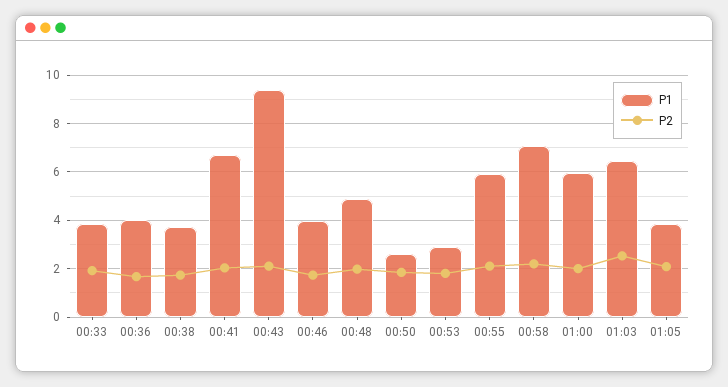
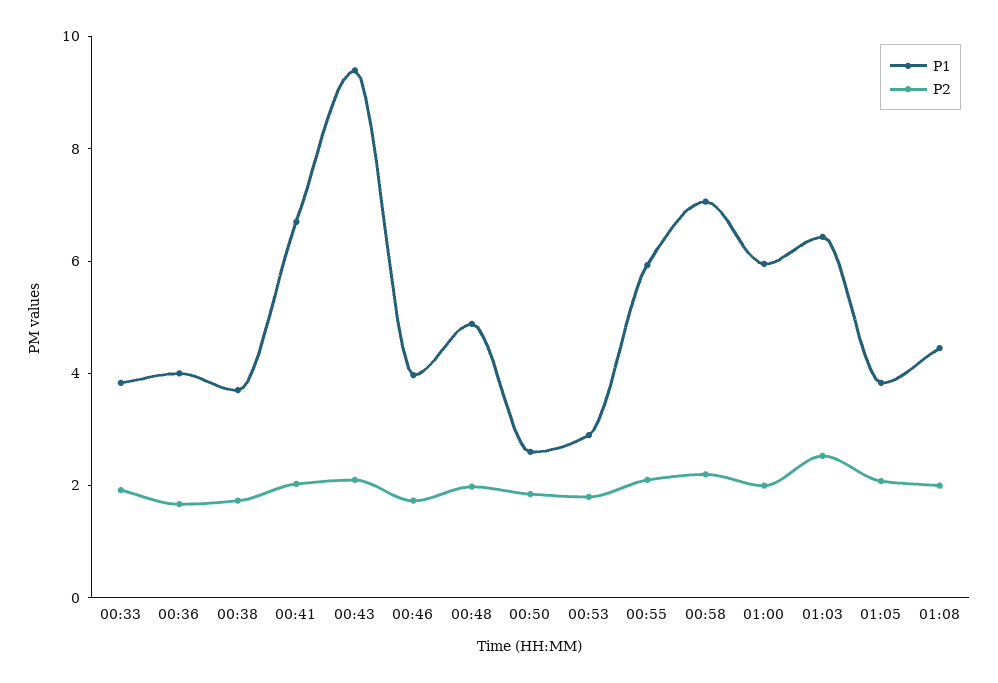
P1, 01:08: none -> 4.5
P2, 01:08: none -> 2

